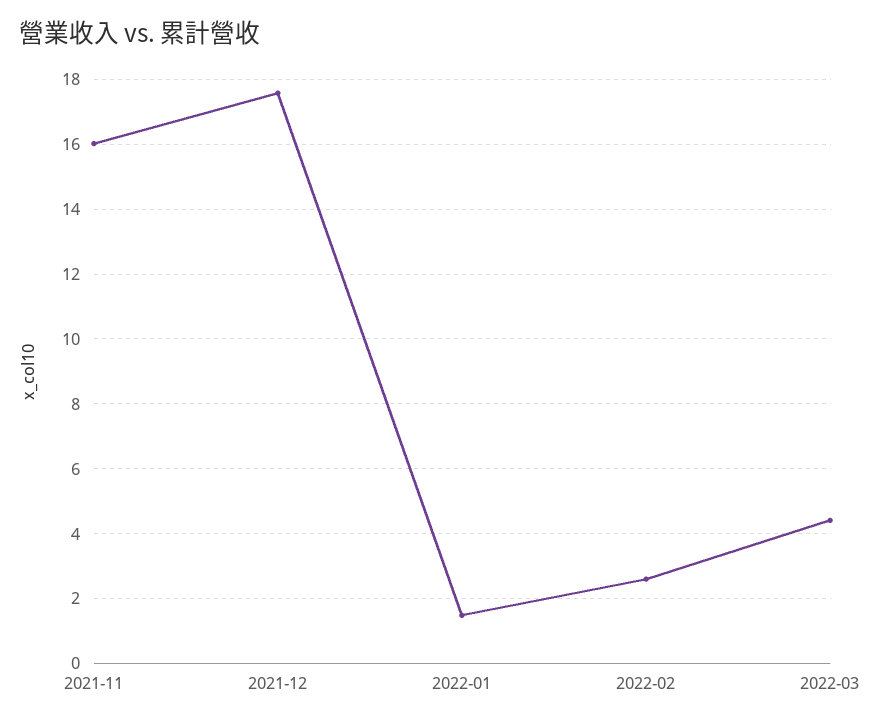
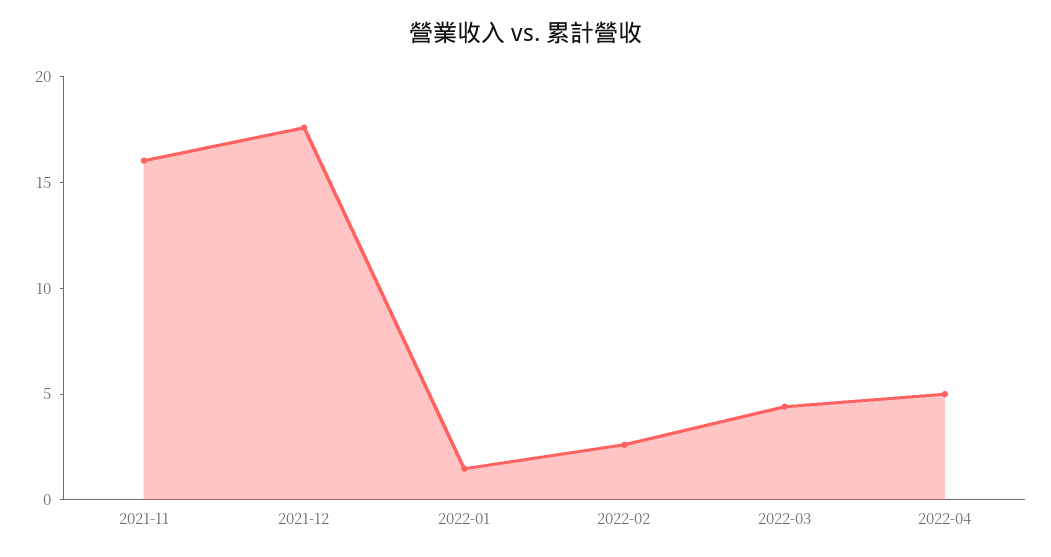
2022-04: none -> 5

